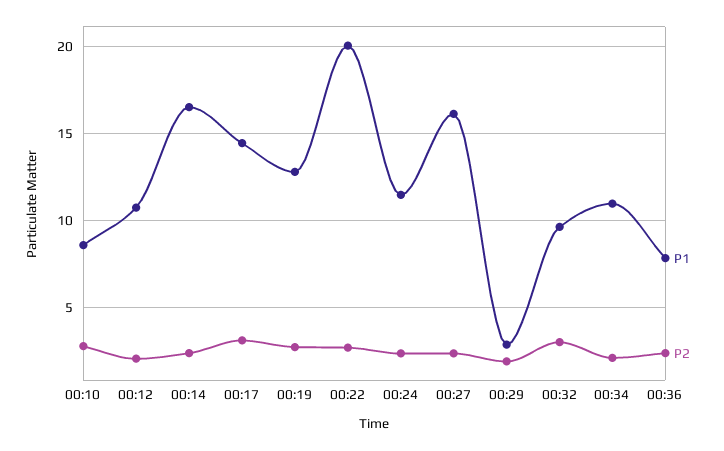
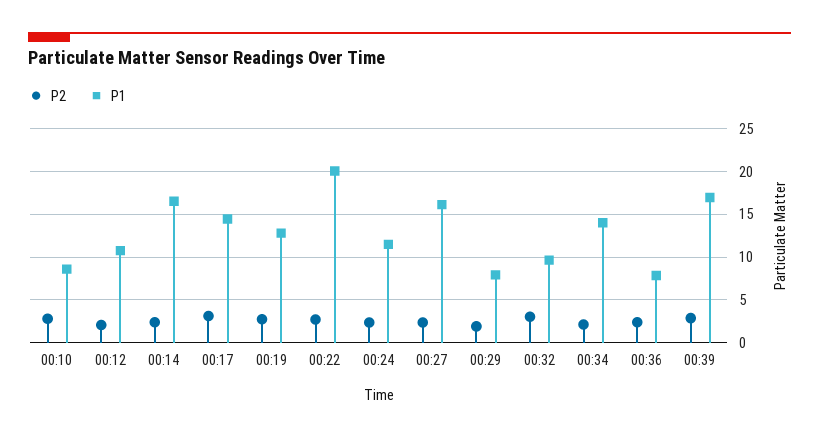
P1, 00:29: 3 -> 8
P1, 00:34: 11 -> 14
P2, 00:39: none -> 3
P1, 00:39: none -> 17

